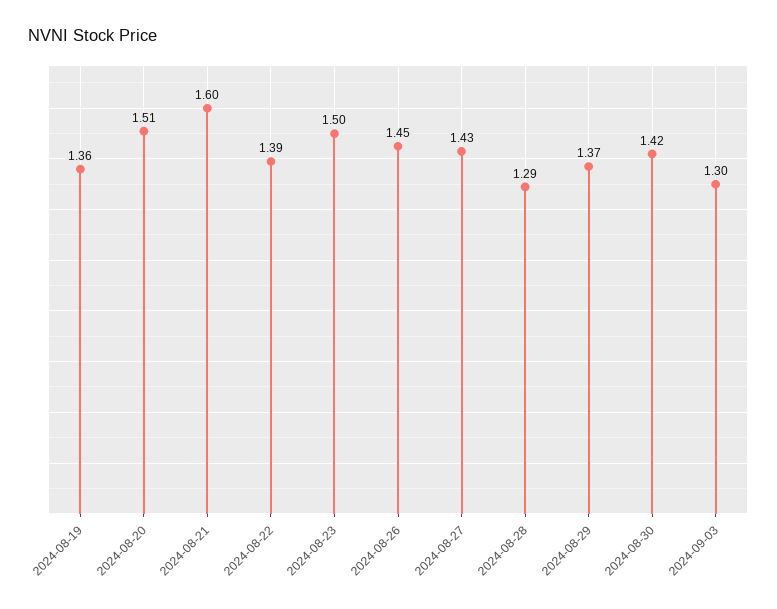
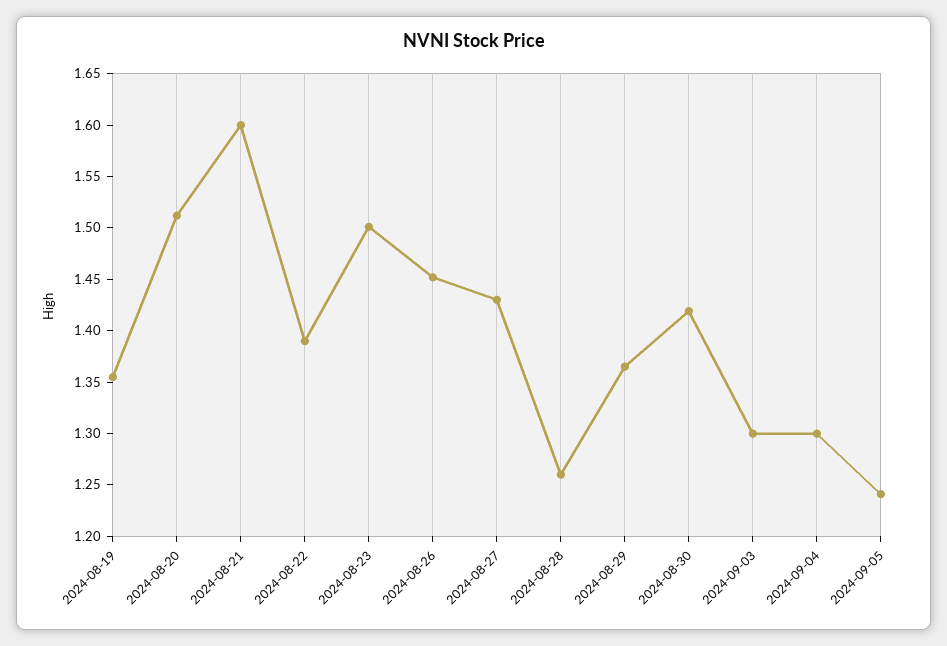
2024-08-28: 1.29 -> 1.26
2024-09-04: none -> 1.3
2024-09-05: none -> 1.24

